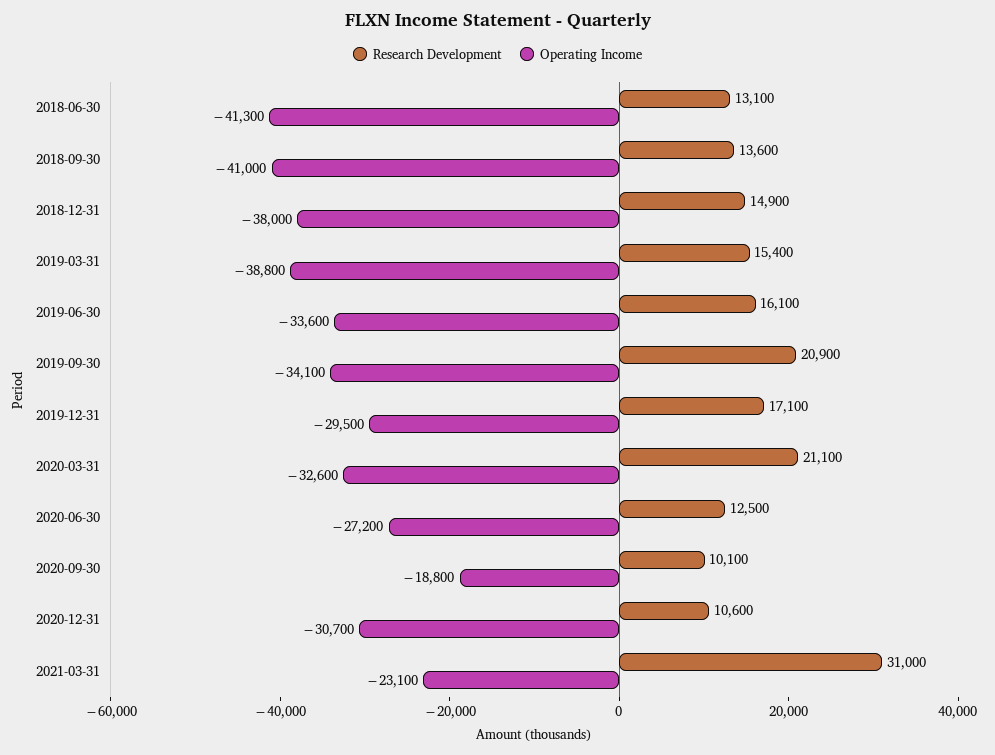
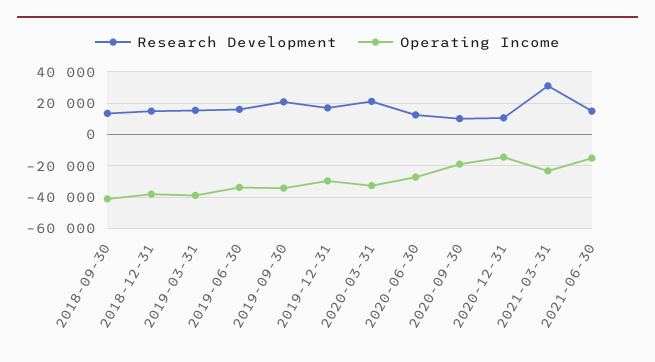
Research Development, 2018-06-30: 13100 -> none
Operating Income, 2018-06-30: -41300 -> none
Operating Income, 2020-12-31: -30700 -> -15000
Research Development, 2021-06-30: none -> 15000
Operating Income, 2021-06-30: none -> -15000

